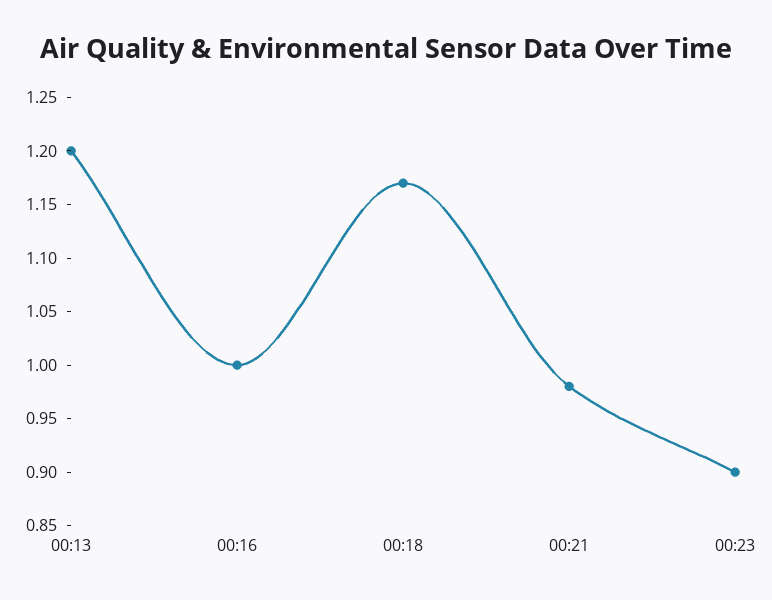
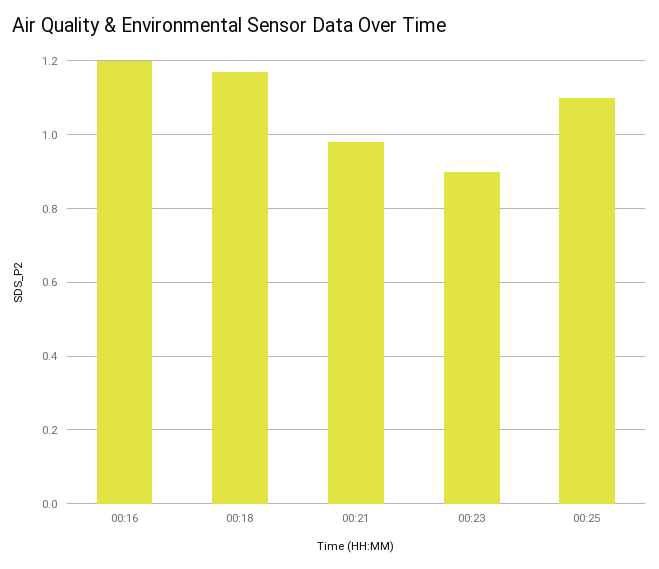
00:13: 1.2 -> none
00:16: 1 -> 1.2
00:25: none -> 1.1

